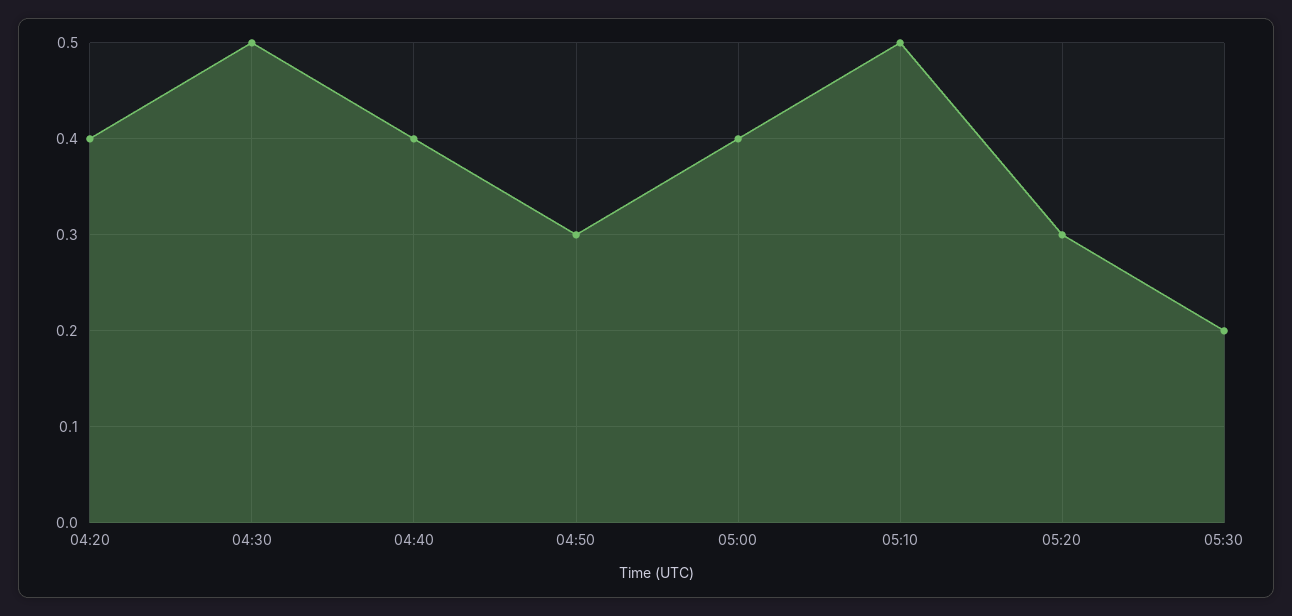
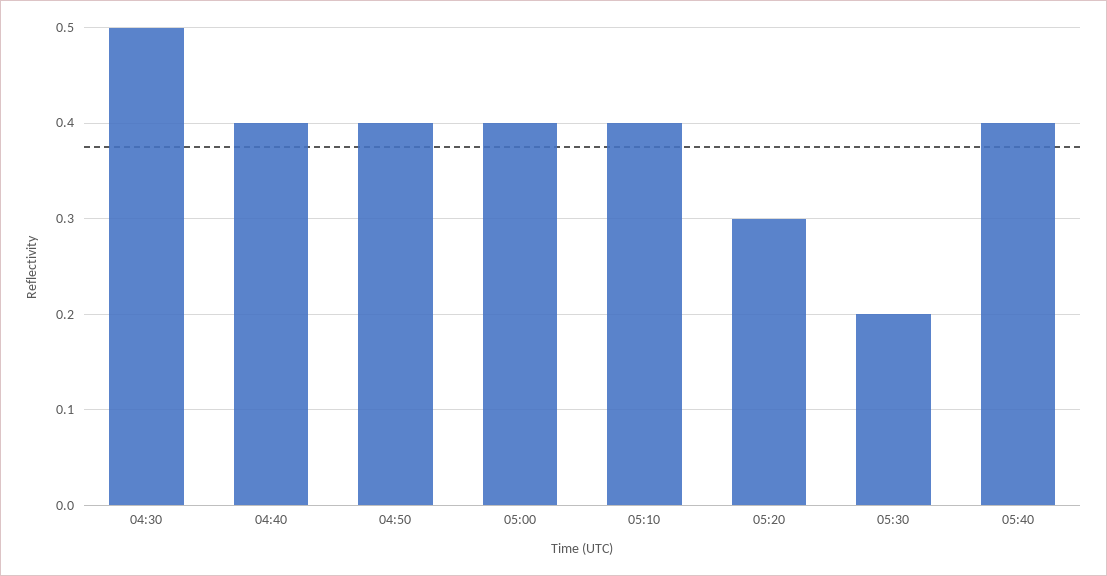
04:20: 0.4 -> none
04:50: 0.3 -> 0.4
05:10: 0.5 -> 0.4
05:40: none -> 0.4

